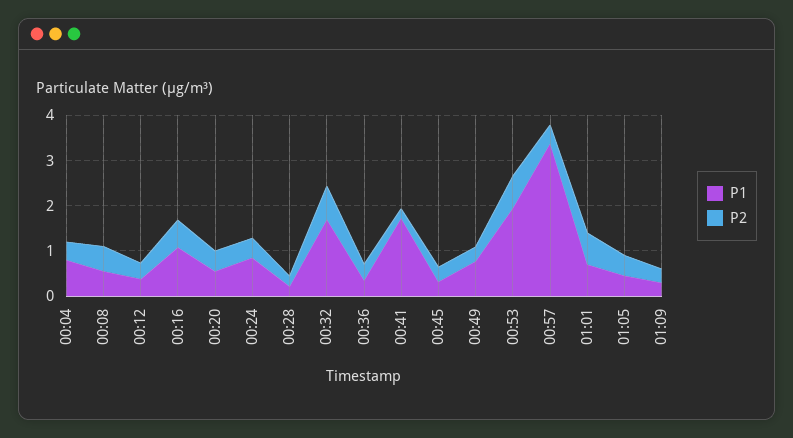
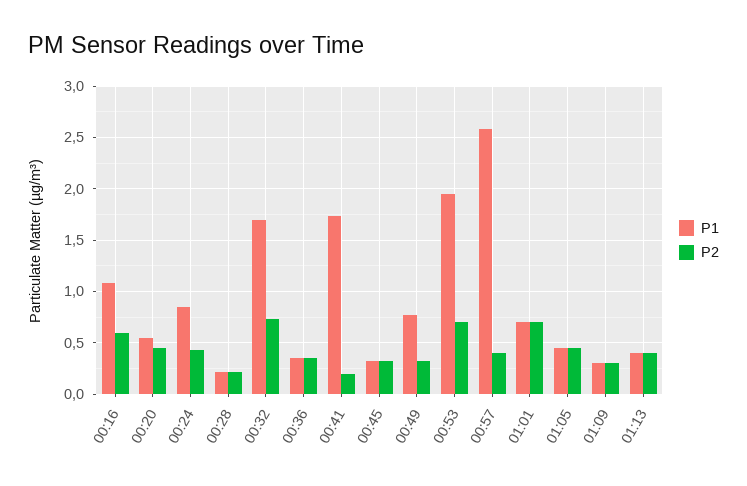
P1, 00:04: 0.8 -> none
P2, 00:04: 0.4 -> none
P1, 00:08: 0.6 -> none
P2, 00:08: 0.6 -> none
P1, 00:12: 0.4 -> none
P2, 00:12: 0.4 -> none
P1, 00:57: 3.4 -> 2.6
P1, 01:13: none -> 0.4
P2, 01:13: none -> 0.4

